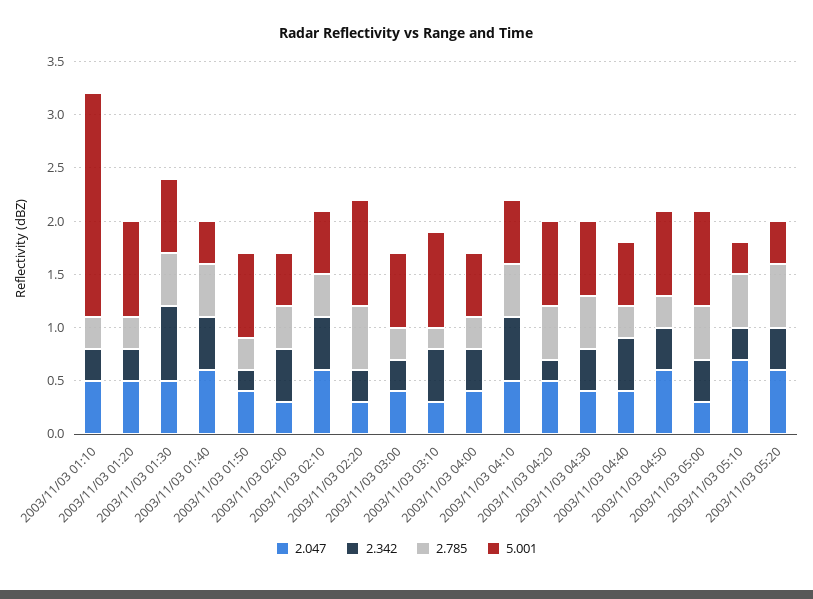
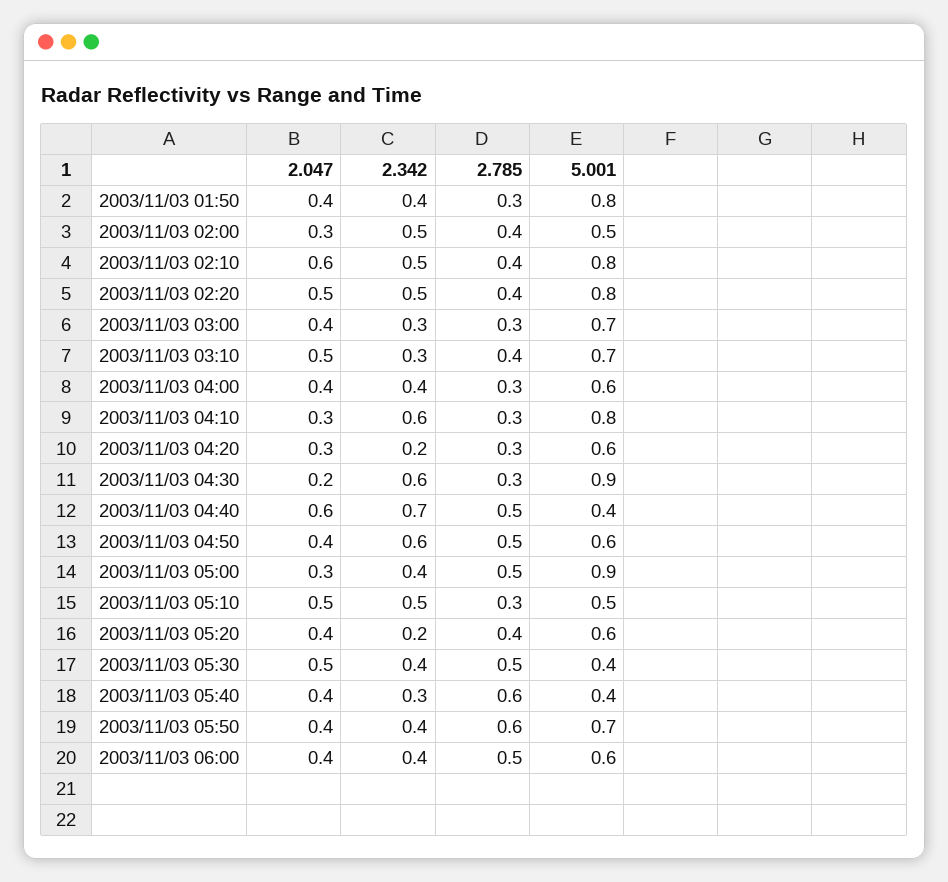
2.047, 2003/11/03 01:10: 0.5 -> none
2.342, 2003/11/03 01:10: 0.3 -> none
2.785, 2003/11/03 01:10: 0.3 -> none
5.001, 2003/11/03 01:10: 2.1 -> none
2.047, 2003/11/03 01:20: 0.5 -> none
2.342, 2003/11/03 01:20: 0.3 -> none
2.785, 2003/11/03 01:20: 0.3 -> none
5.001, 2003/11/03 01:20: 0.9 -> none
2.047, 2003/11/03 01:30: 0.5 -> none
2.342, 2003/11/03 01:30: 0.7 -> none
2.785, 2003/11/03 01:30: 0.5 -> none
5.001, 2003/11/03 01:30: 0.7 -> none
2.047, 2003/11/03 01:40: 0.6 -> none
2.342, 2003/11/03 01:40: 0.5 -> none
2.785, 2003/11/03 01:40: 0.5 -> none
5.001, 2003/11/03 01:40: 0.4 -> none
2.342, 2003/11/03 01:50: 0.2 -> 0.4
5.001, 2003/11/03 02:10: 0.6 -> 0.8
2.047, 2003/11/03 02:20: 0.3 -> 0.5
2.342, 2003/11/03 02:20: 0.3 -> 0.5
2.785, 2003/11/03 02:20: 0.6 -> 0.4
5.001, 2003/11/03 02:20: 1 -> 0.8
2.047, 2003/11/03 03:10: 0.3 -> 0.5
2.342, 2003/11/03 03:10: 0.5 -> 0.3
2.785, 2003/11/03 03:10: 0.2 -> 0.4
5.001, 2003/11/03 03:10: 0.9 -> 0.7
2.047, 2003/11/03 04:10: 0.5 -> 0.3
2.785, 2003/11/03 04:10: 0.5 -> 0.3
5.001, 2003/11/03 04:10: 0.6 -> 0.8
2.047, 2003/11/03 04:20: 0.5 -> 0.3
2.785, 2003/11/03 04:20: 0.5 -> 0.3
5.001, 2003/11/03 04:20: 0.8 -> 0.6
2.047, 2003/11/03 04:30: 0.4 -> 0.2
2.342, 2003/11/03 04:30: 0.4 -> 0.6
2.785, 2003/11/03 04:30: 0.5 -> 0.3
5.001, 2003/11/03 04:30: 0.7 -> 0.9
2.047, 2003/11/03 04:40: 0.4 -> 0.6
2.342, 2003/11/03 04:40: 0.5 -> 0.7
2.785, 2003/11/03 04:40: 0.3 -> 0.5
5.001, 2003/11/03 04:40: 0.6 -> 0.4
2.047, 2003/11/03 04:50: 0.6 -> 0.4
2.342, 2003/11/03 04:50: 0.4 -> 0.6
2.785, 2003/11/03 04:50: 0.3 -> 0.5
5.001, 2003/11/03 04:50: 0.8 -> 0.6
2.047, 2003/11/03 05:10: 0.7 -> 0.5
2.342, 2003/11/03 05:10: 0.3 -> 0.5
2.785, 2003/11/03 05:10: 0.5 -> 0.3
5.001, 2003/11/03 05:10: 0.3 -> 0.5
2.047, 2003/11/03 05:20: 0.6 -> 0.4
2.342, 2003/11/03 05:20: 0.4 -> 0.2
2.785, 2003/11/03 05:20: 0.6 -> 0.4
5.001, 2003/11/03 05:20: 0.4 -> 0.6
2.047, 2003/11/03 05:30: none -> 0.5
2.342, 2003/11/03 05:30: none -> 0.4
2.785, 2003/11/03 05:30: none -> 0.5
5.001, 2003/11/03 05:30: none -> 0.4
2.047, 2003/11/03 05:40: none -> 0.4
2.342, 2003/11/03 05:40: none -> 0.3
2.785, 2003/11/03 05:40: none -> 0.6
5.001, 2003/11/03 05:40: none -> 0.4
2.047, 2003/11/03 05:50: none -> 0.4
2.342, 2003/11/03 05:50: none -> 0.4
2.785, 2003/11/03 05:50: none -> 0.6
5.001, 2003/11/03 05:50: none -> 0.7
2.047, 2003/11/03 06:00: none -> 0.4
2.342, 2003/11/03 06:00: none -> 0.4
2.785, 2003/11/03 06:00: none -> 0.5
5.001, 2003/11/03 06:00: none -> 0.6

